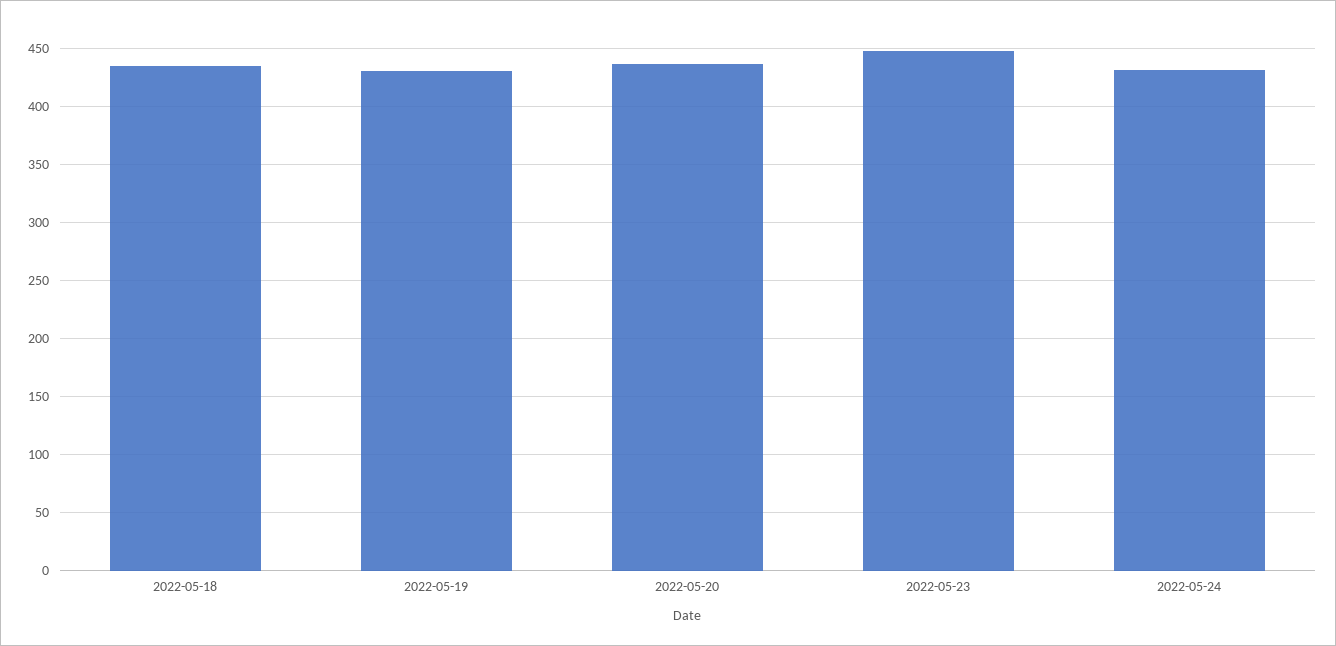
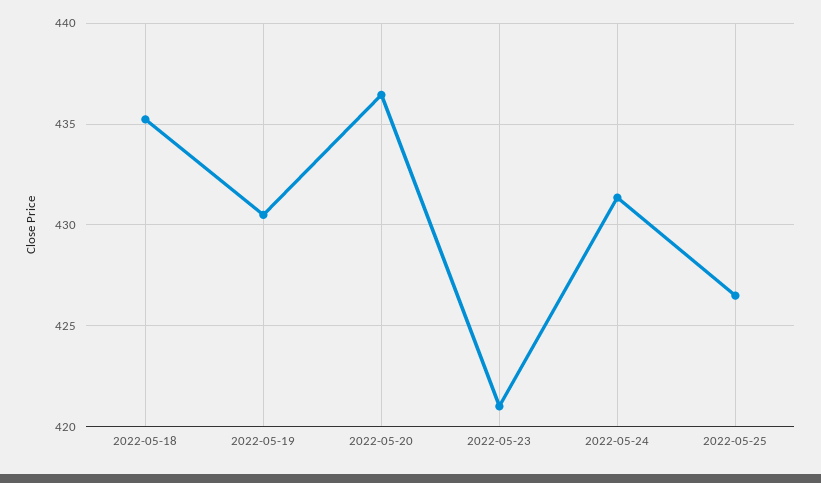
2022-05-23: 450 -> 421
2022-05-25: none -> 426.5

